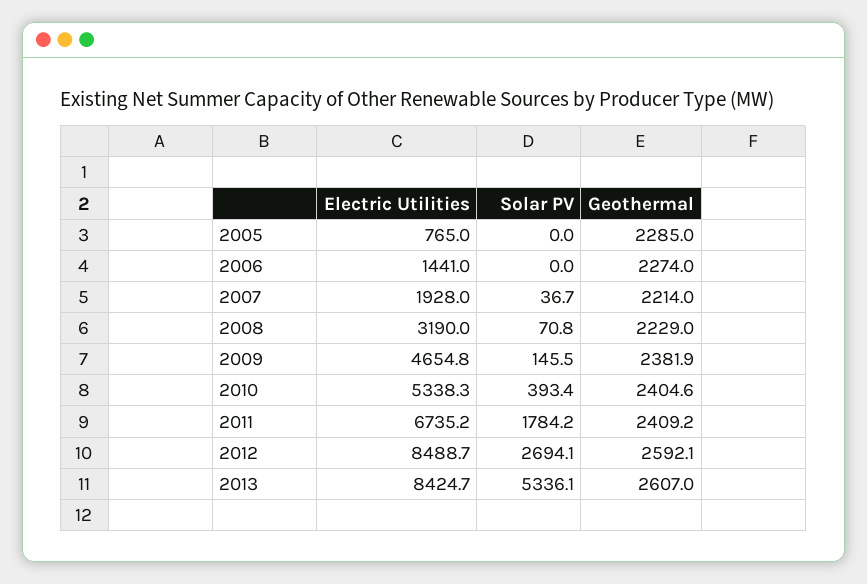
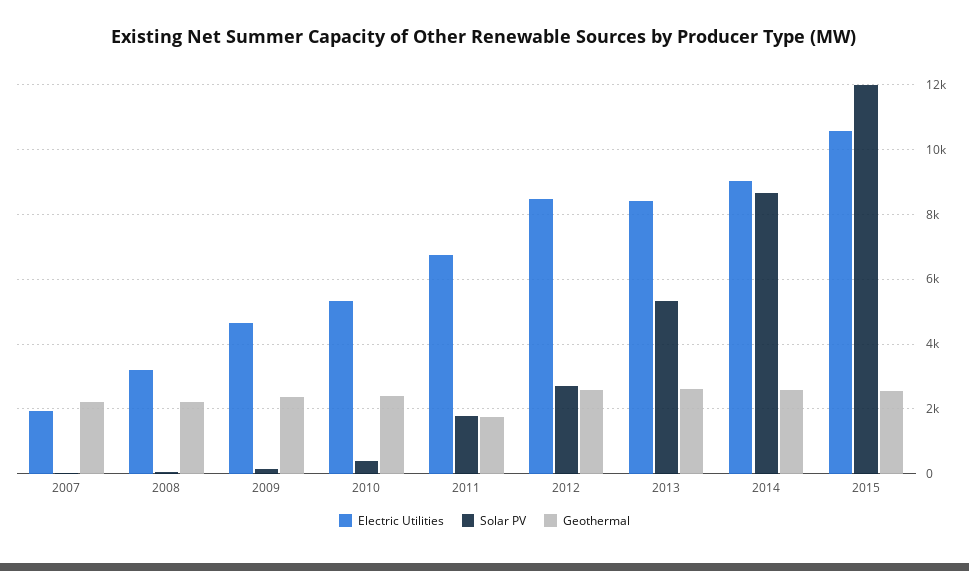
Electric Utilities, 2005: 765 -> none
Solar PV, 2005: 0 -> none
Geothermal, 2005: 2285 -> none
Electric Utilities, 2006: 1441 -> none
Solar PV, 2006: 0 -> none
Geothermal, 2006: 2274 -> none
Geothermal, 2011: 2409.2 -> 1800
Electric Utilities, 2014: none -> 9000
Solar PV, 2014: none -> 8600
Geothermal, 2014: none -> 2600
Electric Utilities, 2015: none -> 10600
Solar PV, 2015: none -> 12000
Geothermal, 2015: none -> 2600

